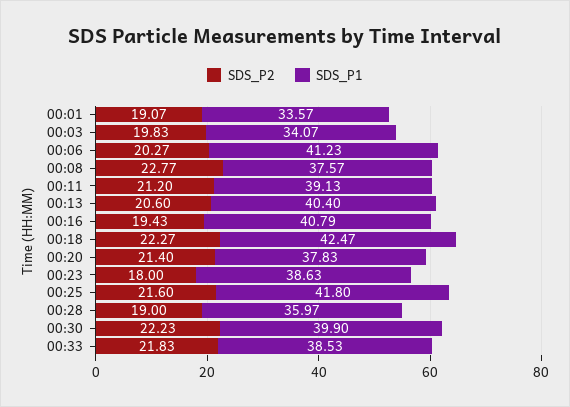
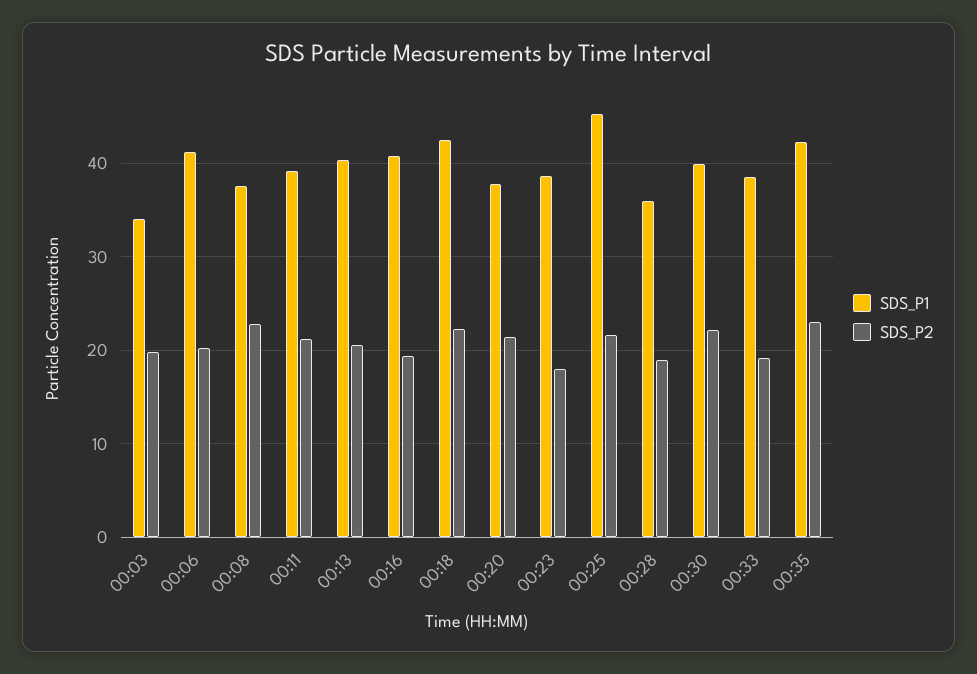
SDS_P2, 00:01: 19.07 -> none
SDS_P1, 00:01: 33.57 -> none
SDS_P1, 00:25: 41.8 -> 45
SDS_P2, 00:33: 21.83 -> 19
SDS_P1, 00:35: none -> 42
SDS_P2, 00:35: none -> 23

